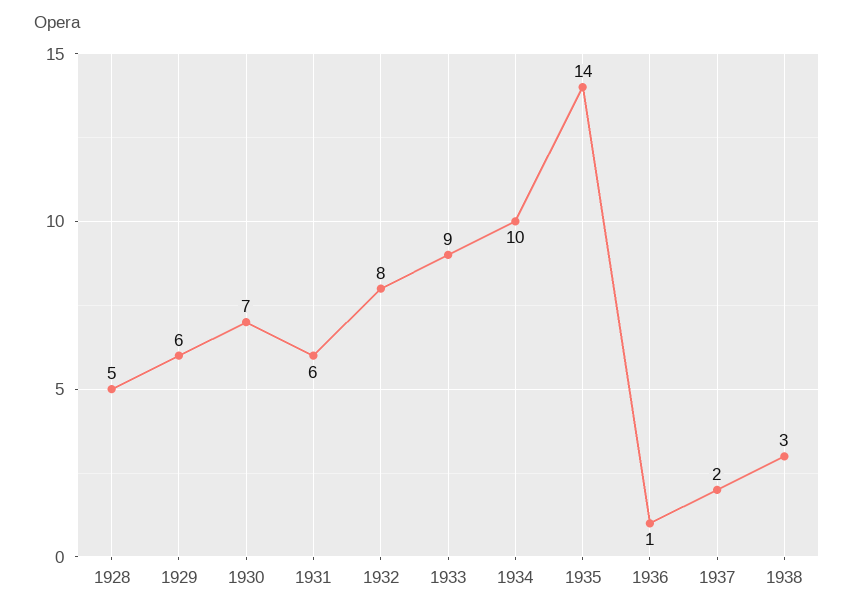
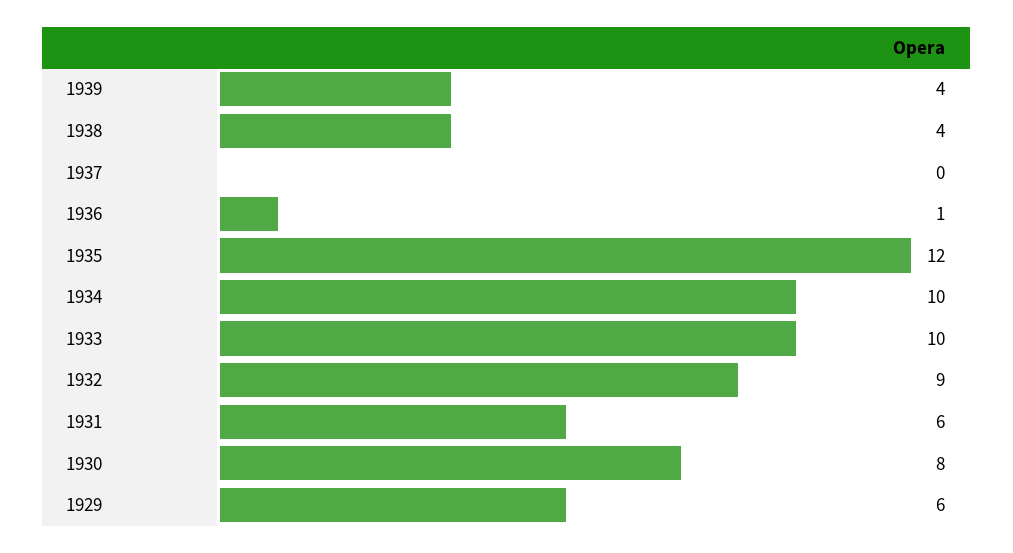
1928: 5 -> none
1930: 7 -> 8
1932: 8 -> 9
1933: 9 -> 10
1935: 14 -> 12
1937: 2 -> 0
1938: 3 -> 4
1939: none -> 4

